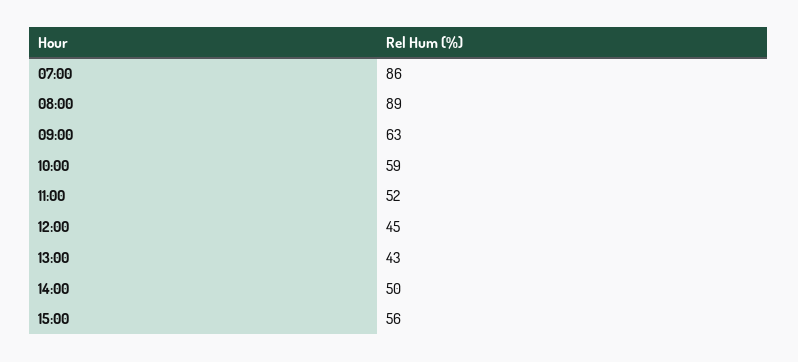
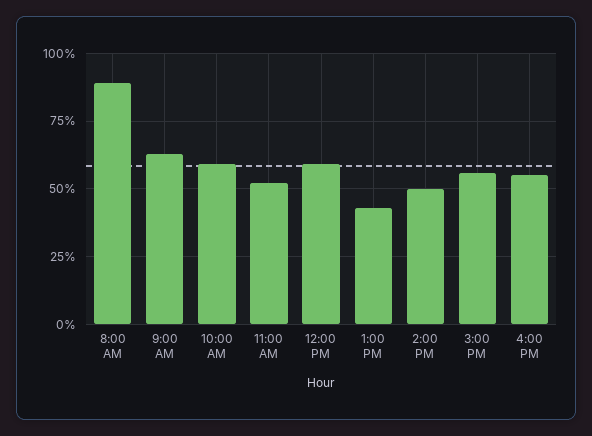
07:00: 86 -> none
12:00: 45 -> 60
4:00 PM: none -> 55

